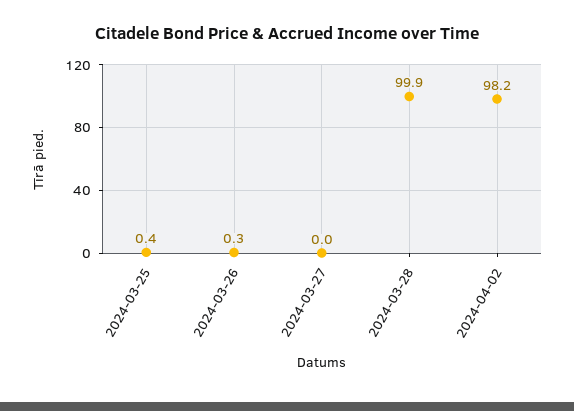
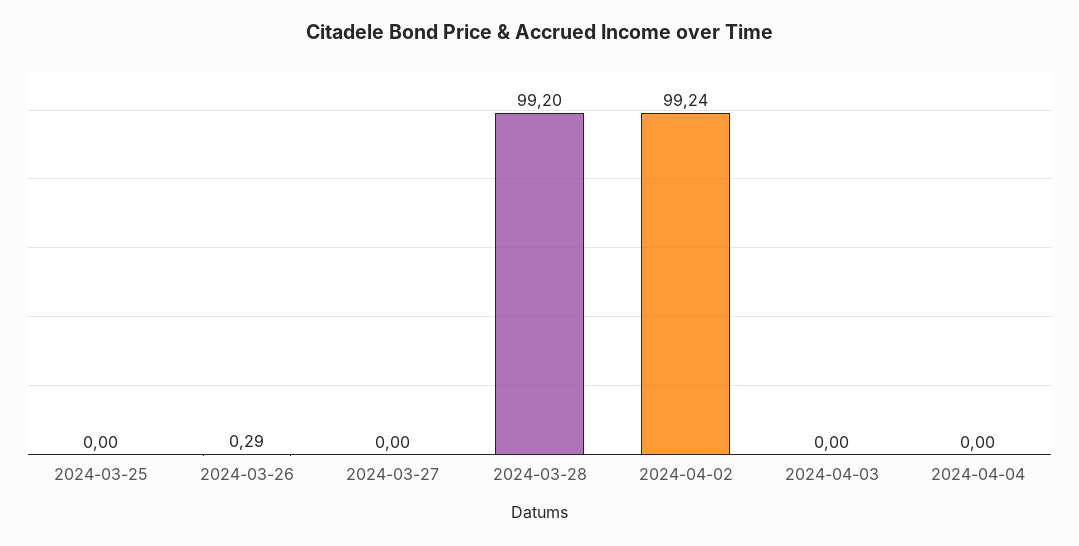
2024-03-25: 0.4 -> 0
2024-03-28: 99.9 -> 99.2
2024-04-02: 98.2 -> 99.24
2024-04-03: none -> 0
2024-04-04: none -> 0

